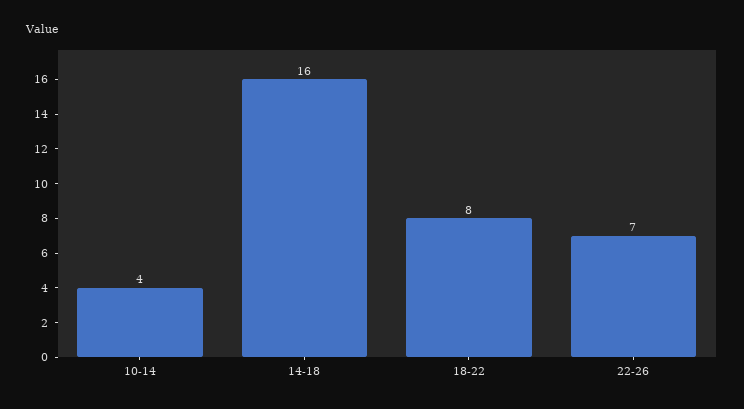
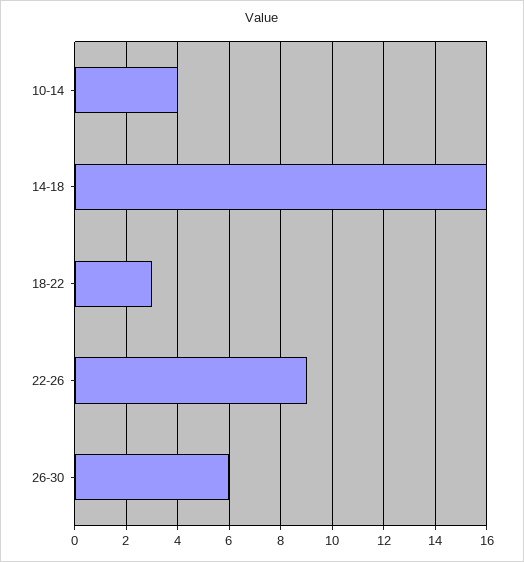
18-22: 8 -> 3
22-26: 7 -> 9
26-30: none -> 6

